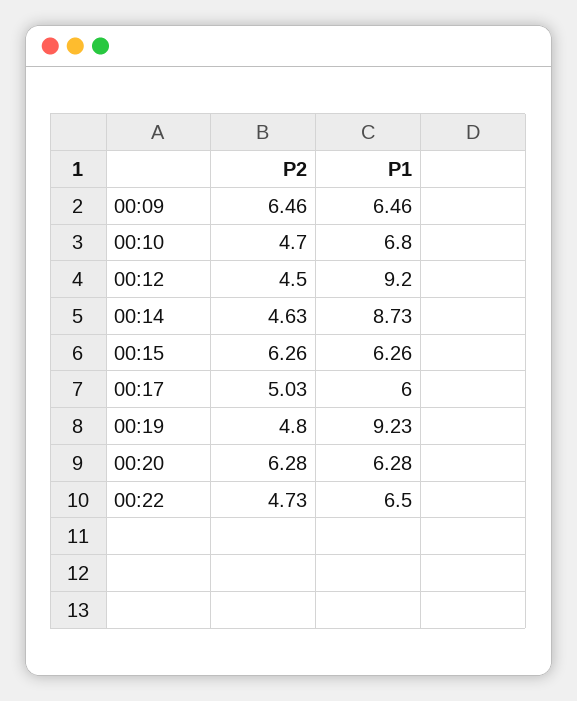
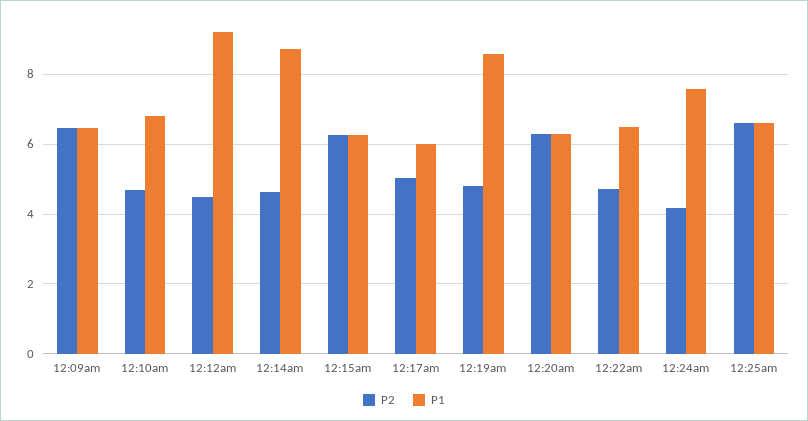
P1, 00:19: 9.23 -> 8.6
P2, 12:24am: none -> 4.2
P1, 12:24am: none -> 7.6
P2, 12:25am: none -> 6.6
P1, 12:25am: none -> 6.6

